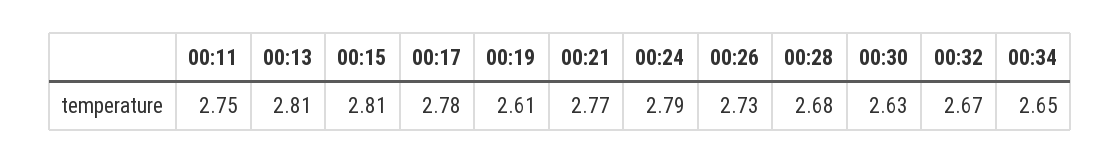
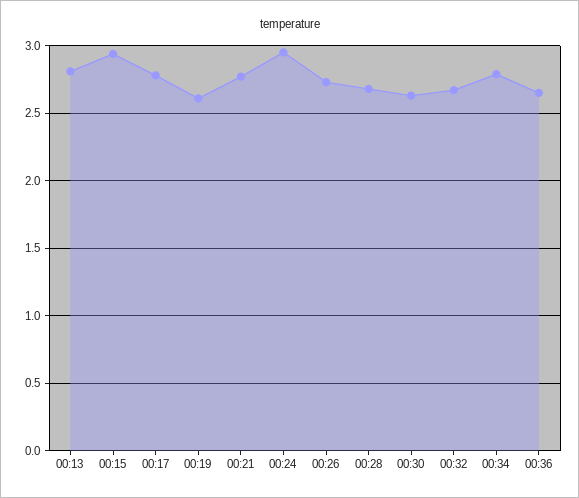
00:11: 2.75 -> none
00:15: 2.81 -> 2.95
00:24: 2.79 -> 2.95
00:34: 2.65 -> 2.8
00:36: none -> 2.65

